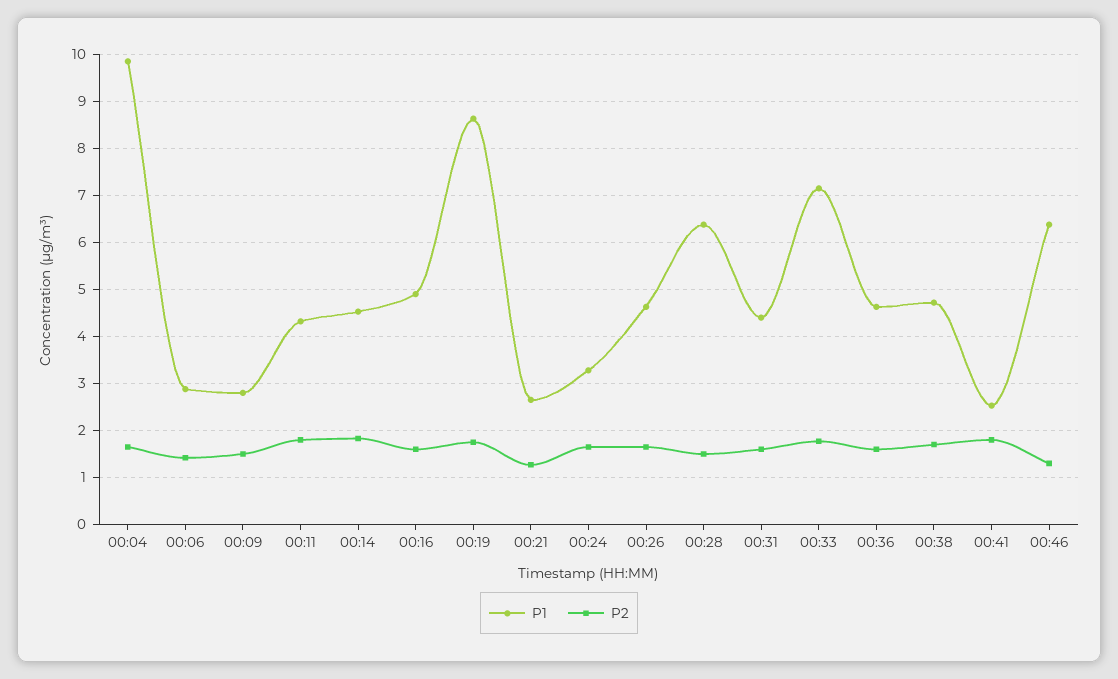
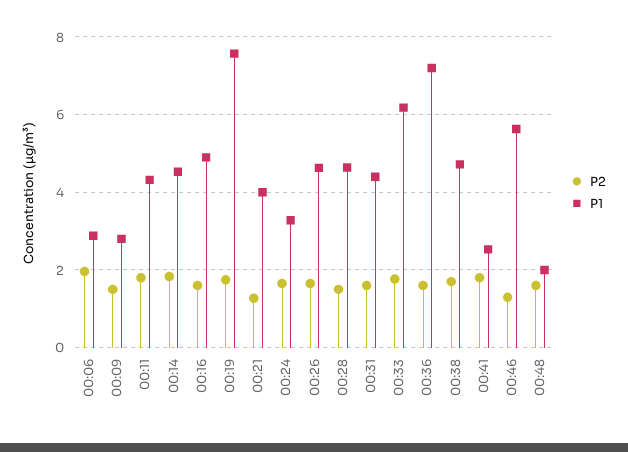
P1, 00:04: 9.8 -> none
P2, 00:04: 1.6 -> none
P2, 00:06: 1.4 -> 2
P1, 00:19: 8.6 -> 7.6
P1, 00:21: 2.6 -> 4
P1, 00:28: 6.4 -> 4.6
P1, 00:33: 7.2 -> 6.2
P1, 00:36: 4.6 -> 7.2
P1, 00:46: 6.4 -> 5.6
P2, 00:48: none -> 1.6
P1, 00:48: none -> 2

